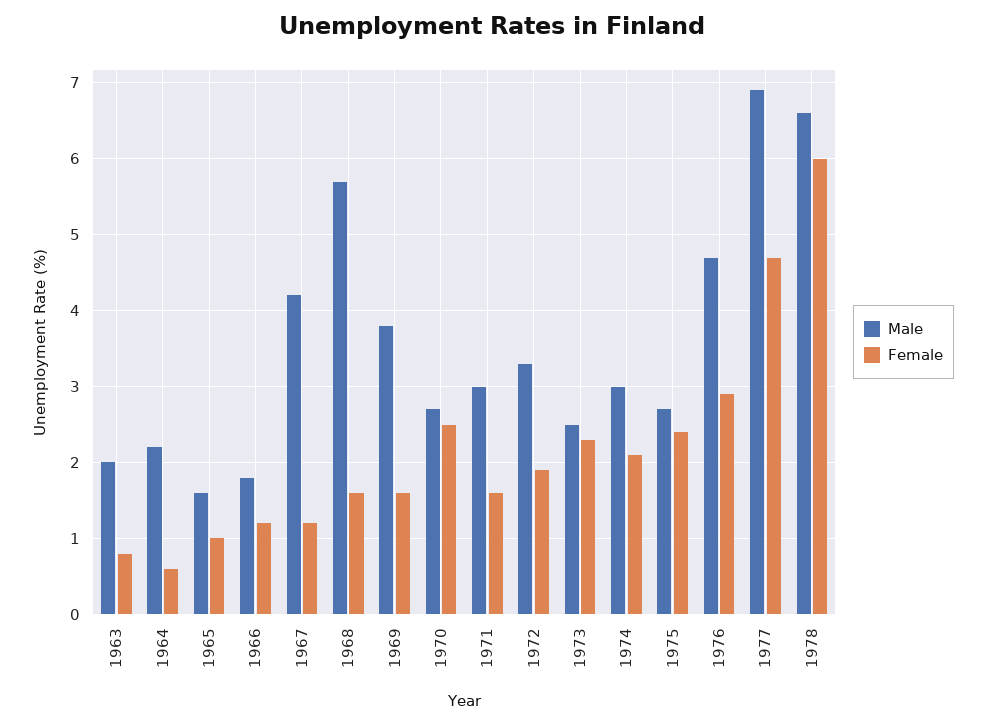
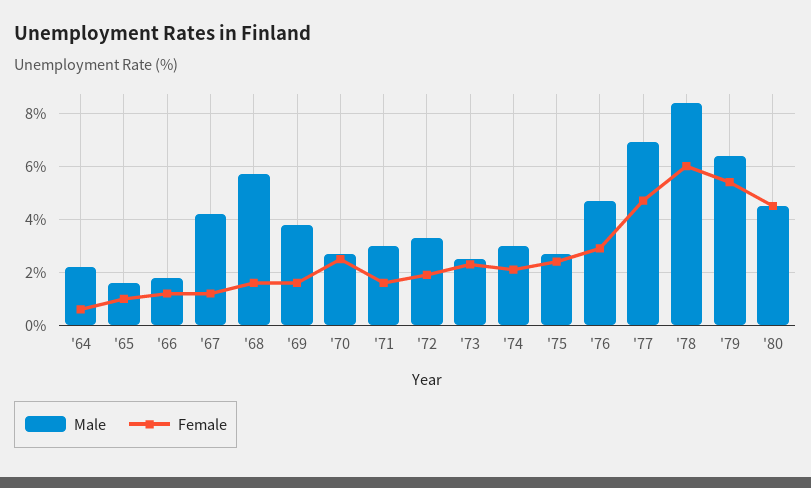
Male, 1963: 2 -> none
Female, 1963: 0.8 -> none
Male, 1978: 6.6 -> 8.5
Male, '79: none -> 6.5
Female, '79: none -> 5.5
Male, '80: none -> 4.5
Female, '80: none -> 4.5

